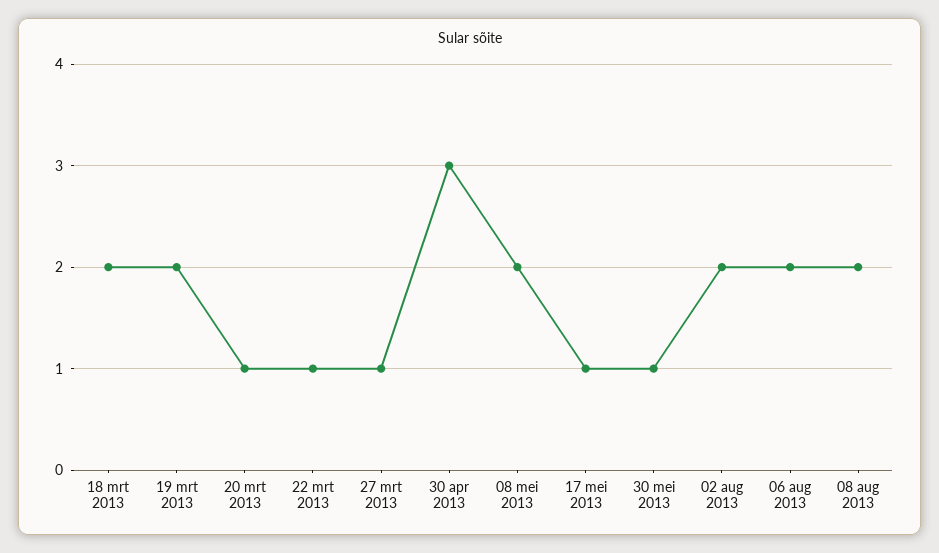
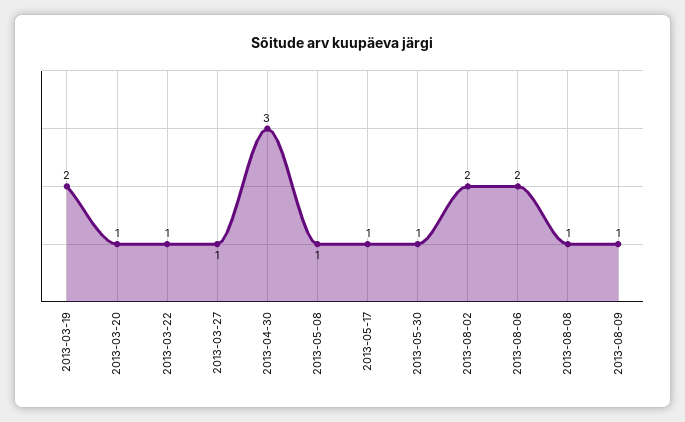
18 mrt 2013: 2 -> none
08 mei 2013: 2 -> 1
08 aug 2013: 2 -> 1
2013-08-09: none -> 1

